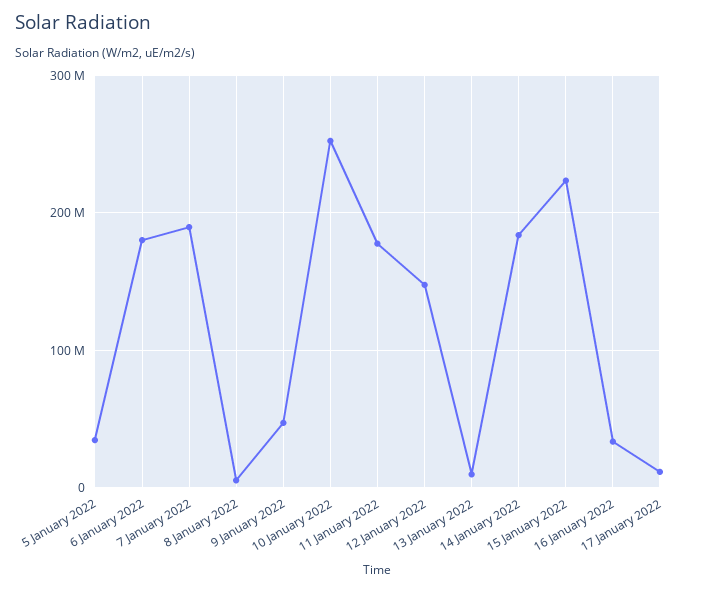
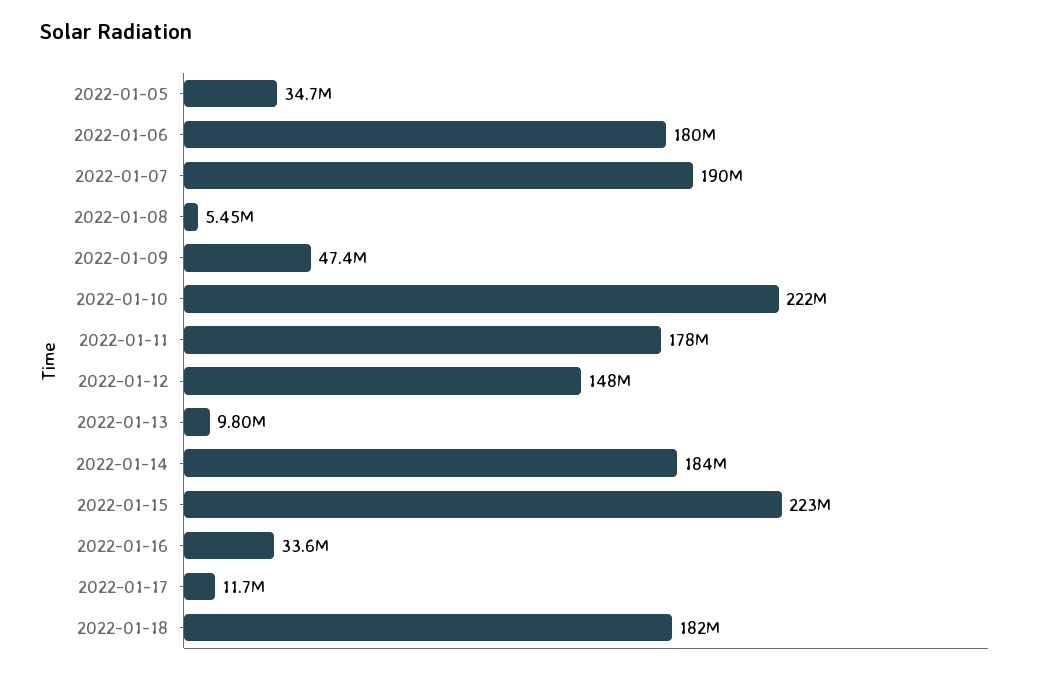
10 January 2022: 250000000 -> 222000000
2022-01-18: none -> 182000000

